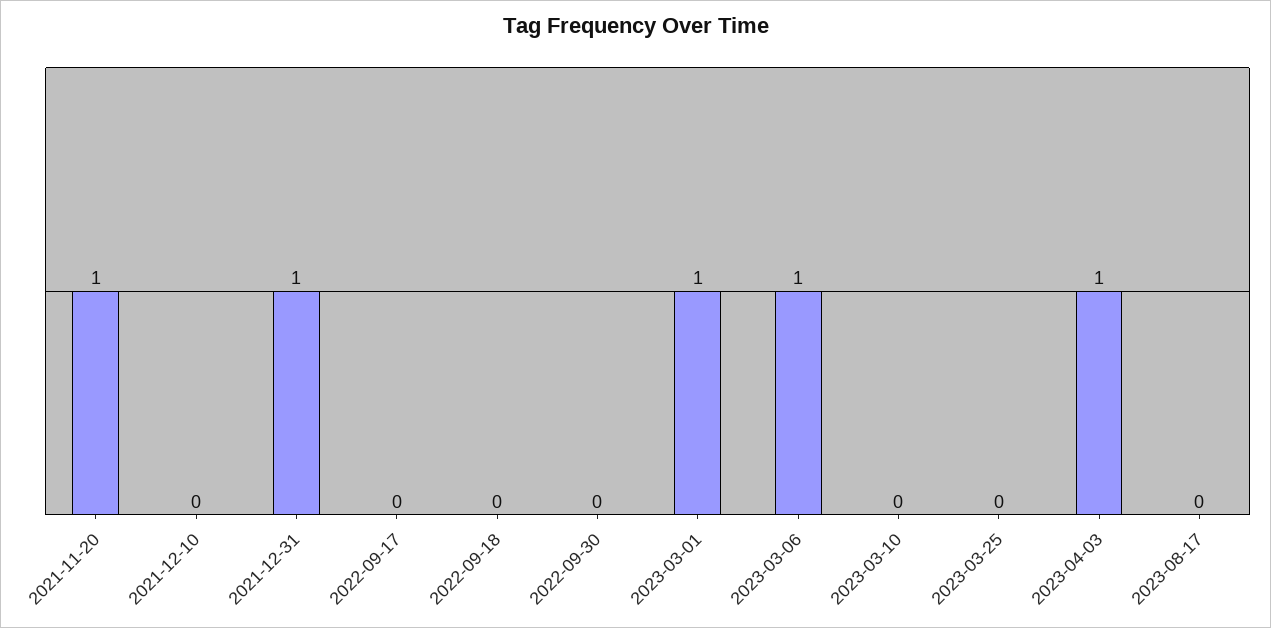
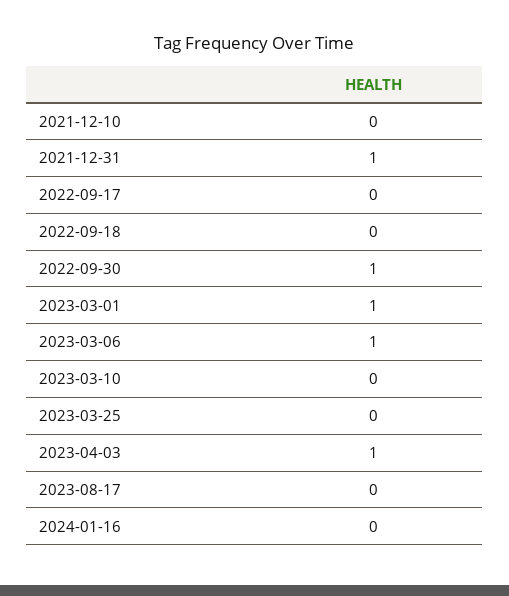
2021-11-20: 1 -> none
2022-09-30: 0 -> 1
2024-01-16: none -> 0

